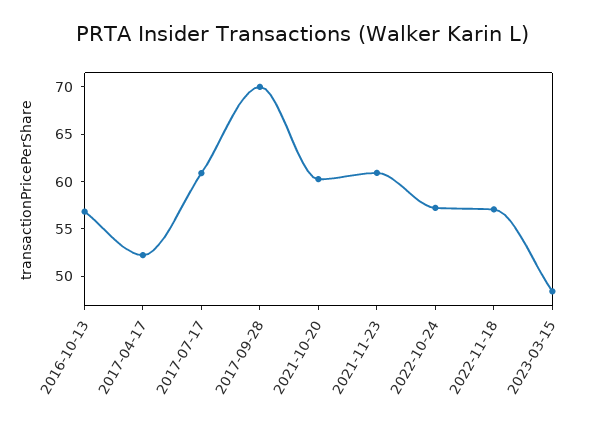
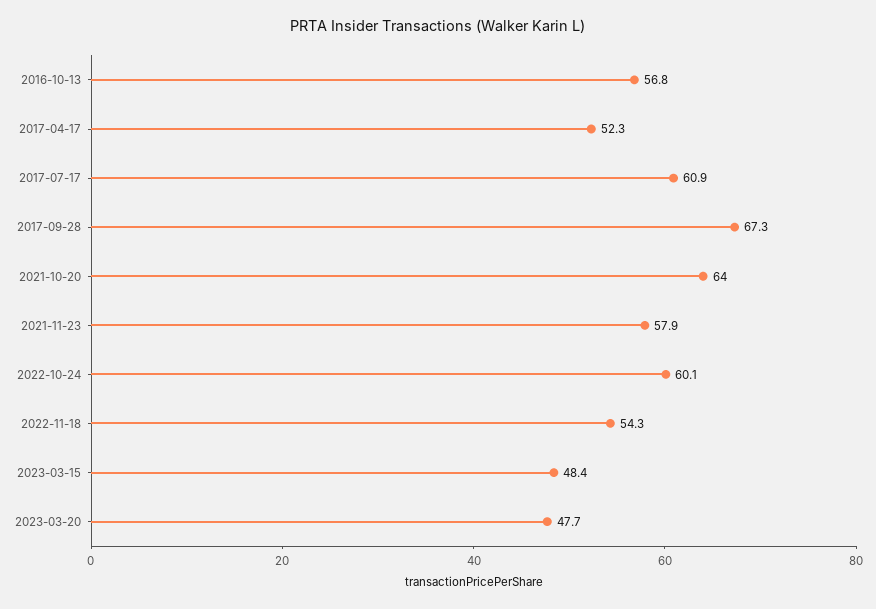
2017-09-28: 70 -> 67.3
2021-10-20: 60 -> 64
2021-11-23: 61 -> 57.9
2022-10-24: 57 -> 60.1
2022-11-18: 57 -> 54.3
2023-03-20: none -> 47.7

